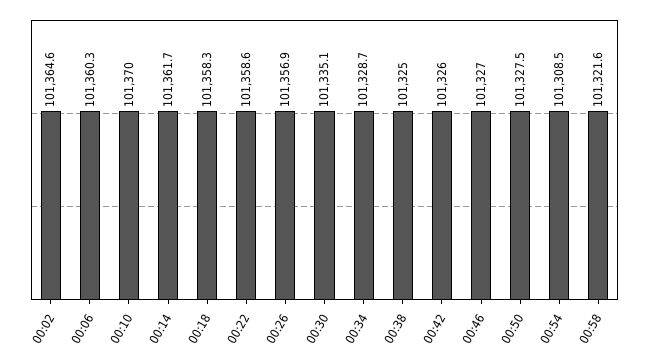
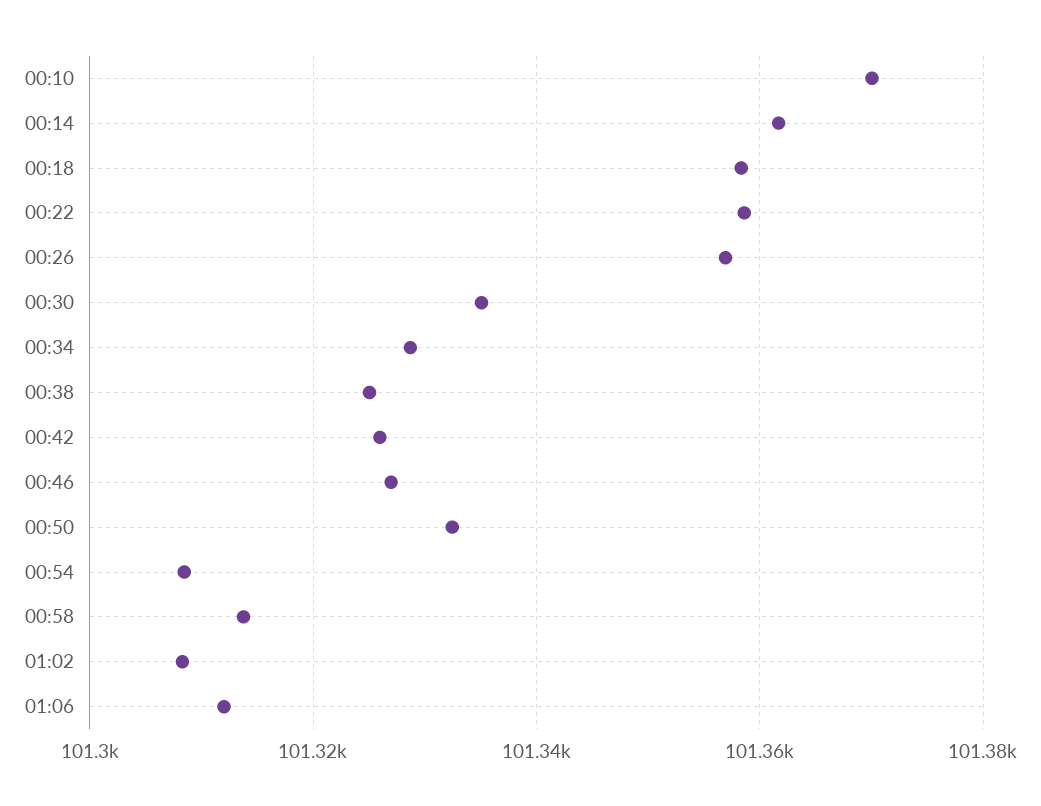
00:02: 101364.6 -> none
00:06: 101360.3 -> none
00:50: 101327.5 -> 101332
00:58: 101321.6 -> 101314
01:02: none -> 101308
01:06: none -> 101312

